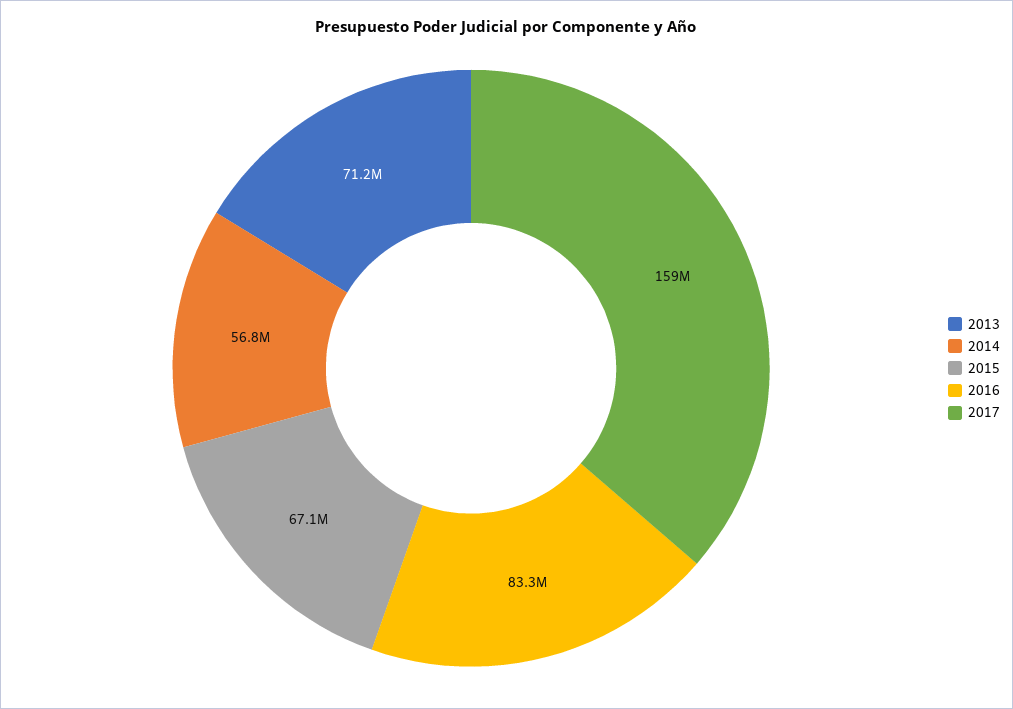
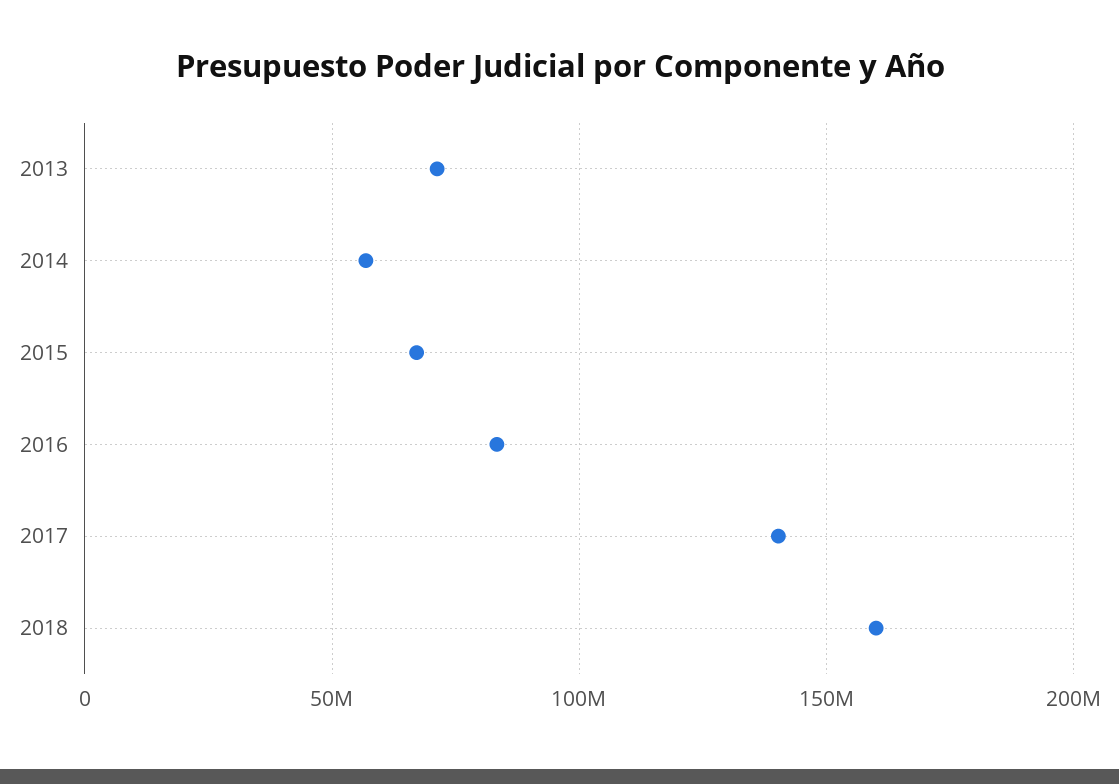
2017: 159000000 -> 140000000
2018: none -> 160000000

